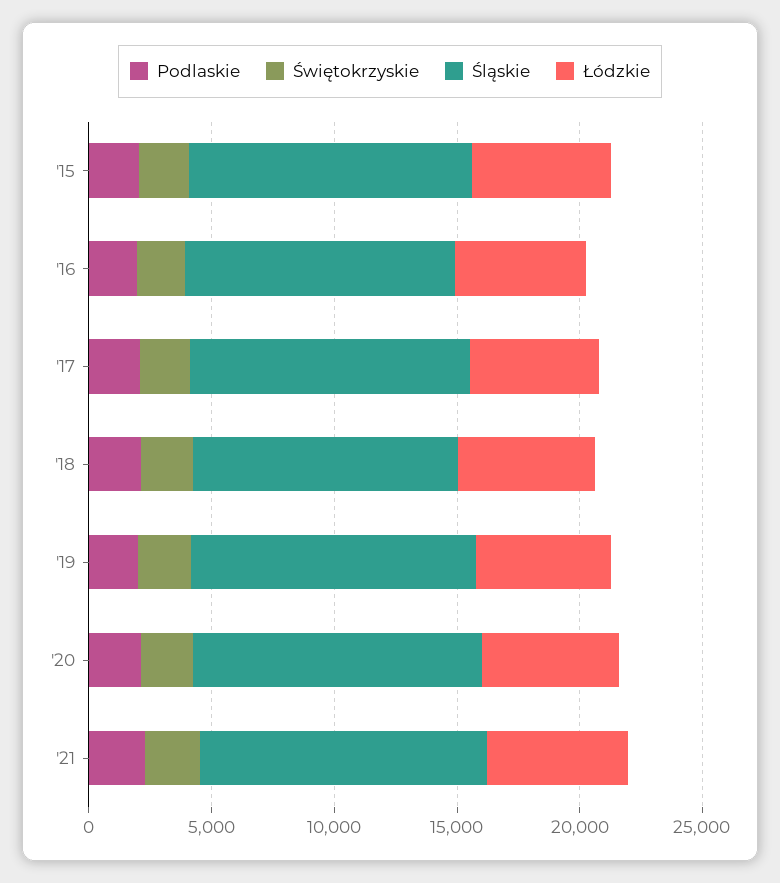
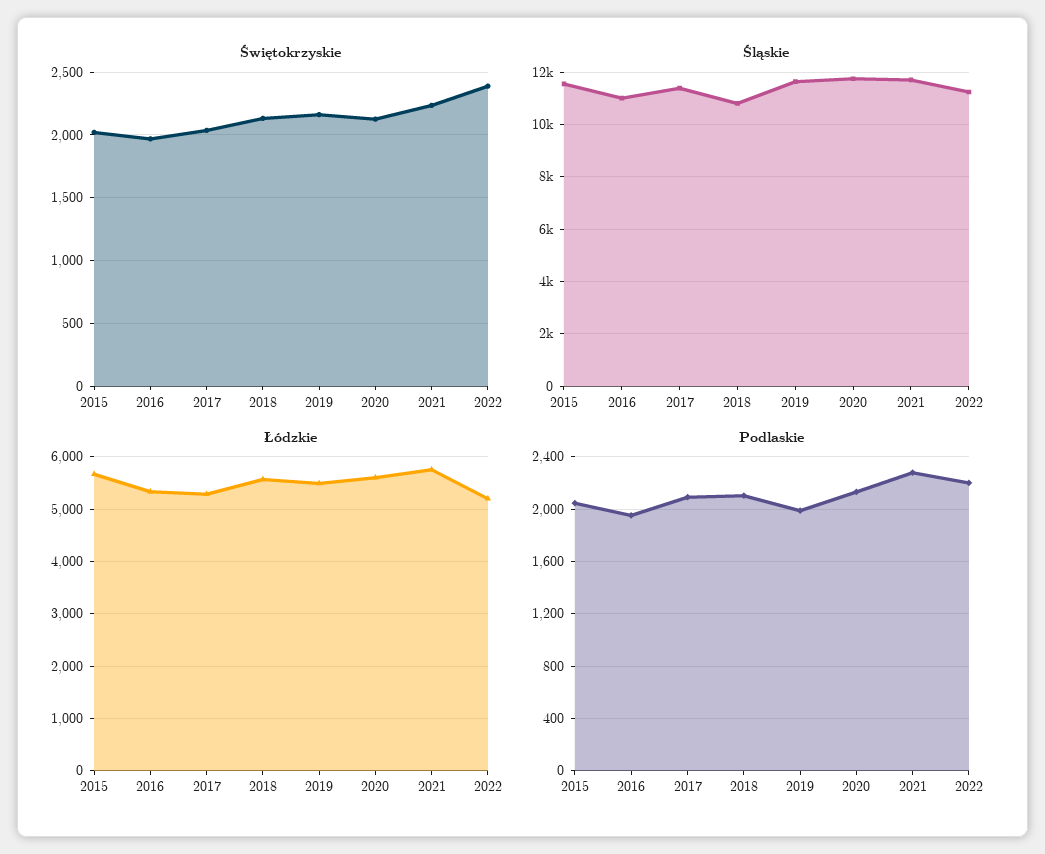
Świętokrzyskie, 2022: none -> 2400
Śląskie, 2022: none -> 11250
Łódzkie, 2022: none -> 5200
Podlaskie, 2022: none -> 2200

